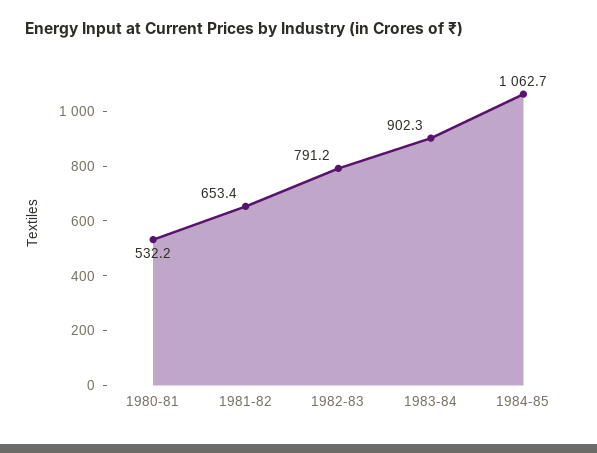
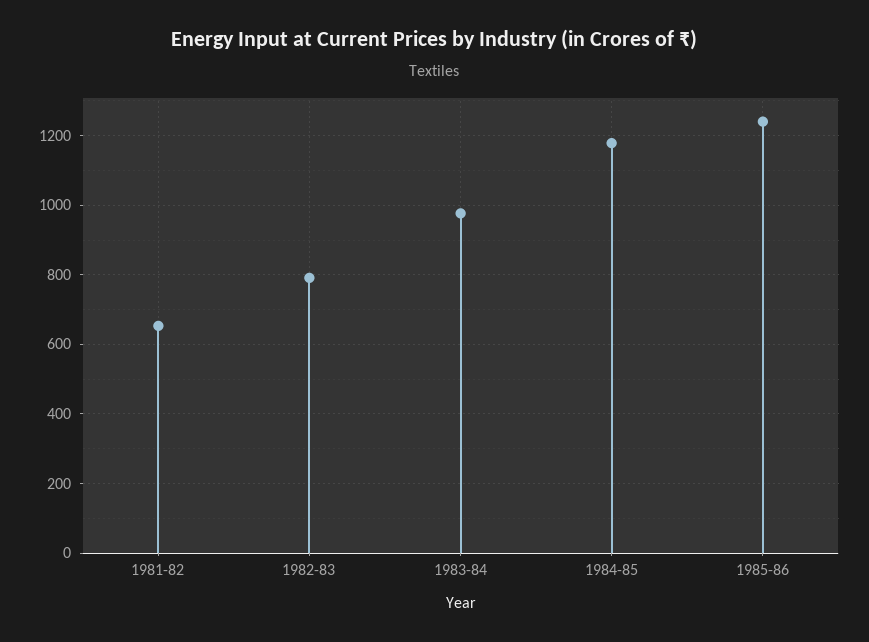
1980-81: 532.2 -> none
1983-84: 902.3 -> 980
1984-85: 1062.7 -> 1180
1985-86: none -> 1240

